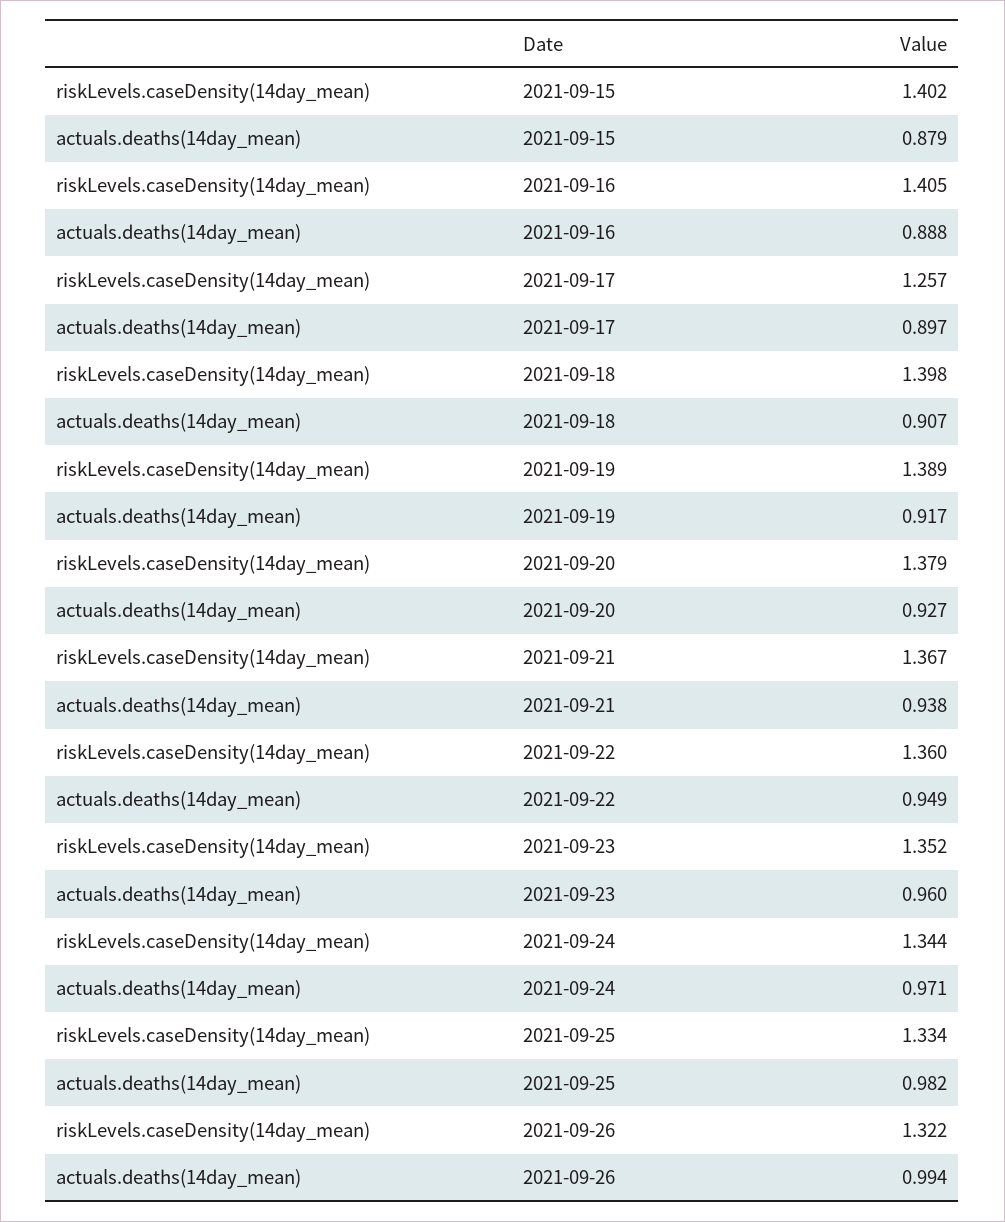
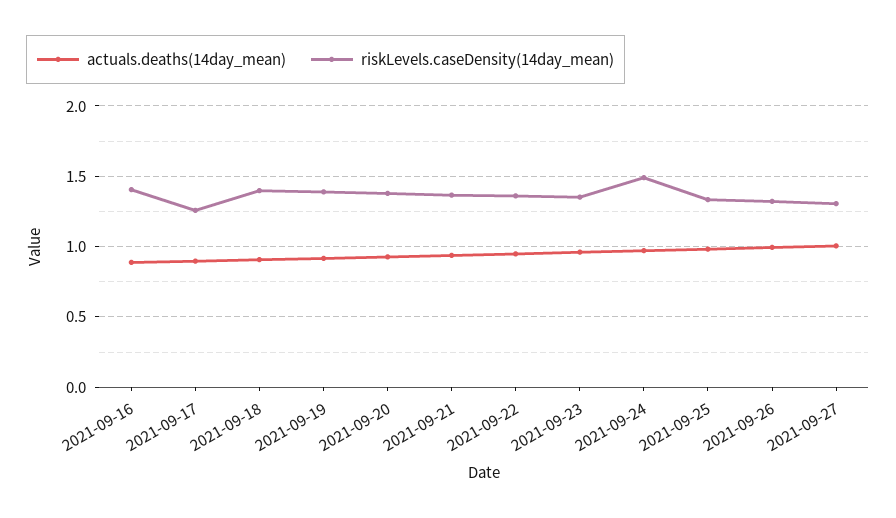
riskLevels.caseDensity(14day_mean), 2021-09-15: 1.402 -> none
actuals.deaths(14day_mean), 2021-09-15: 0.879 -> none
riskLevels.caseDensity(14day_mean), 2021-09-24: 1.344 -> 1.5
actuals.deaths(14day_mean), 2021-09-27: none -> 1
riskLevels.caseDensity(14day_mean), 2021-09-27: none -> 1.3

